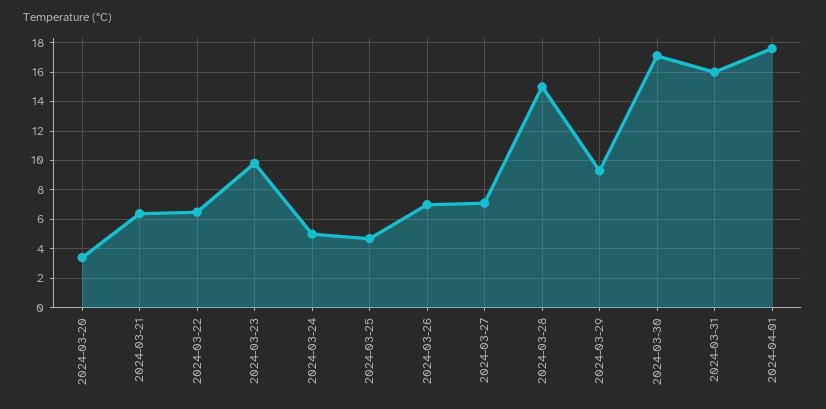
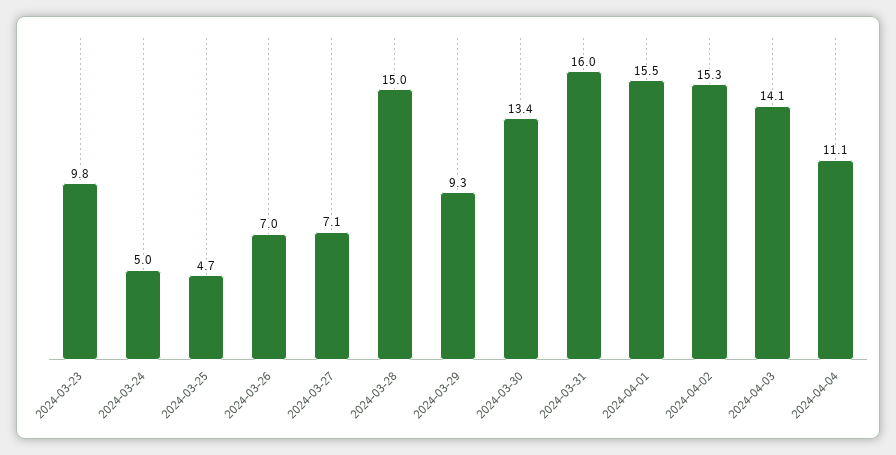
2024-03-20: 3.5 -> none
2024-03-21: 6.5 -> none
2024-03-22: 6.5 -> none
2024-03-30: 17 -> 13.4
2024-04-01: 17.5 -> 15.5
2024-04-02: none -> 15.3
2024-04-03: none -> 14.1
2024-04-04: none -> 11.1

